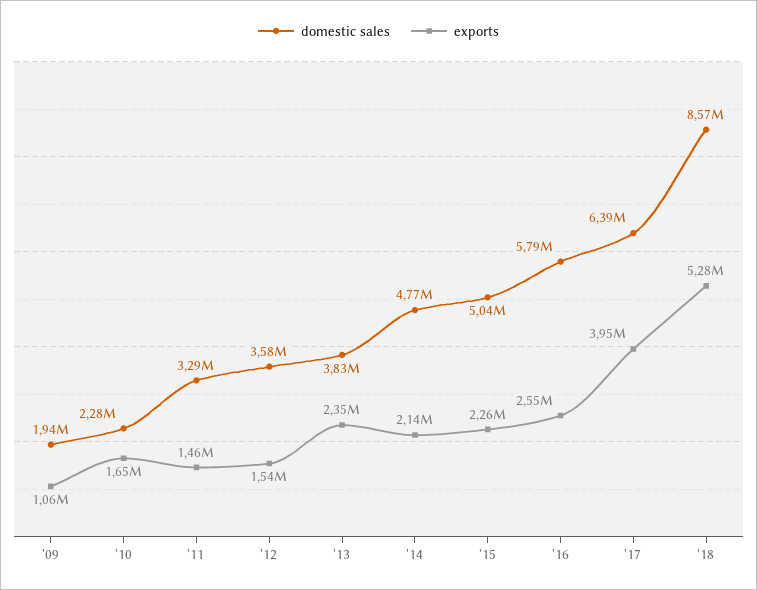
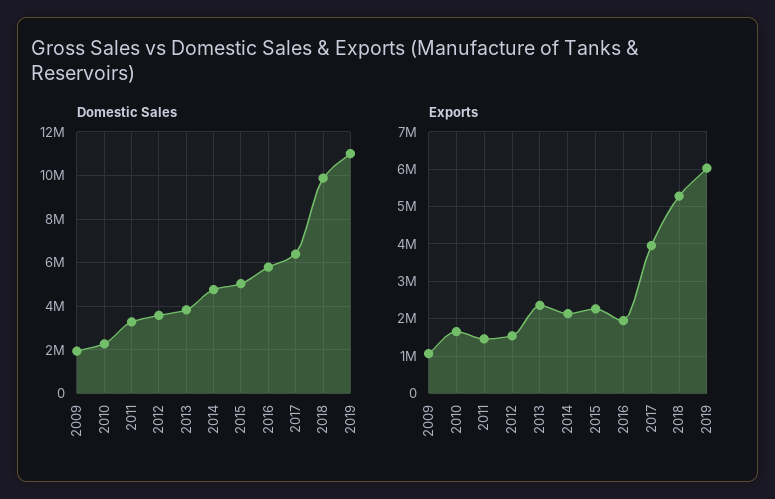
exports, '16: 2550000 -> 2000000
domestic sales, '18: 8570000 -> 10000000
domestic sales, 2019: none -> 11000000
exports, 2019: none -> 6000000

